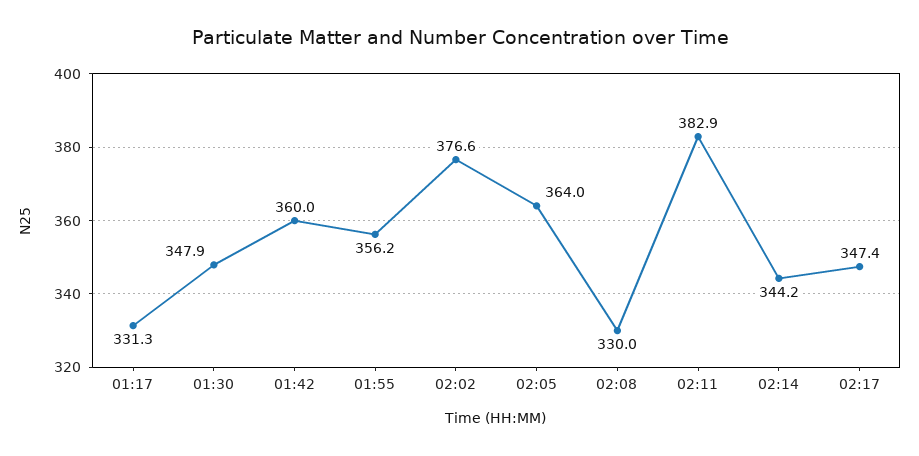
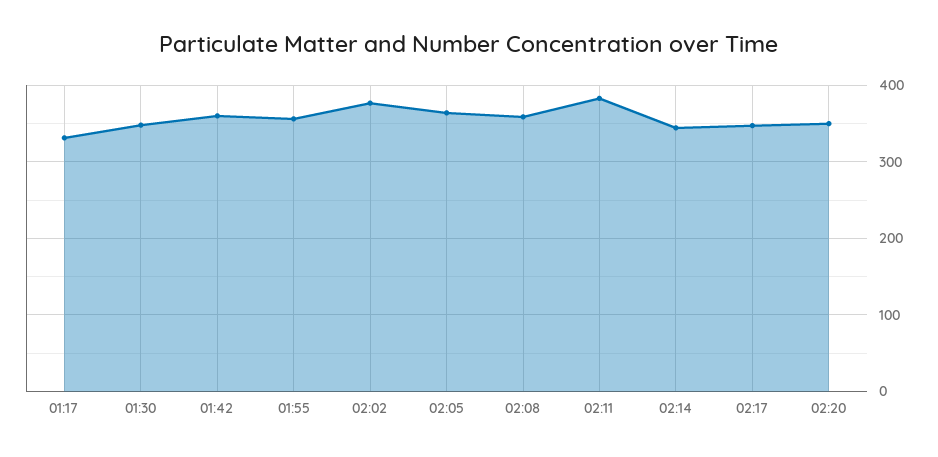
02:08: 330 -> 360
02:20: none -> 350

